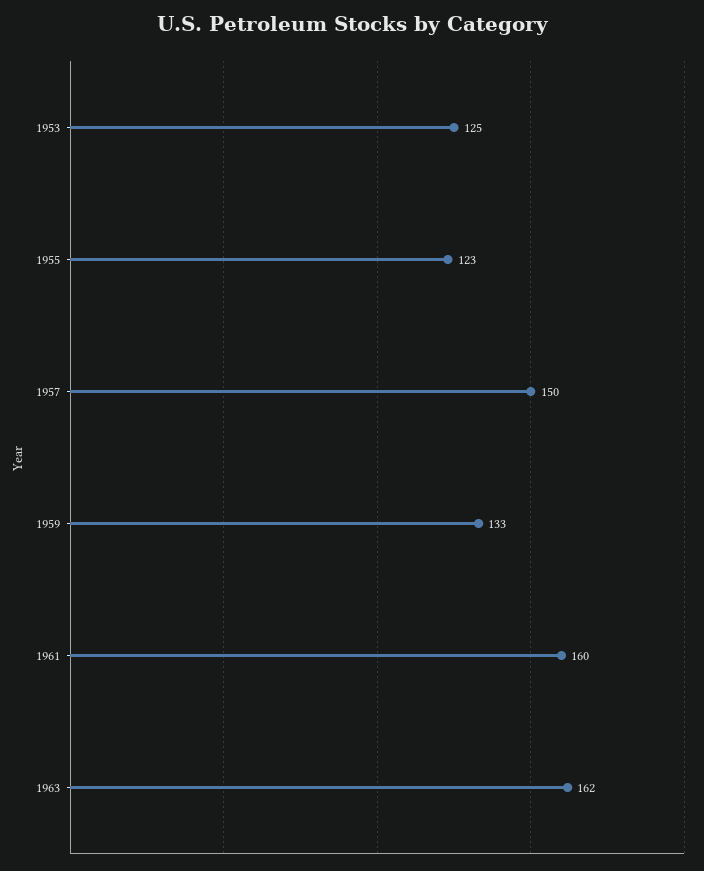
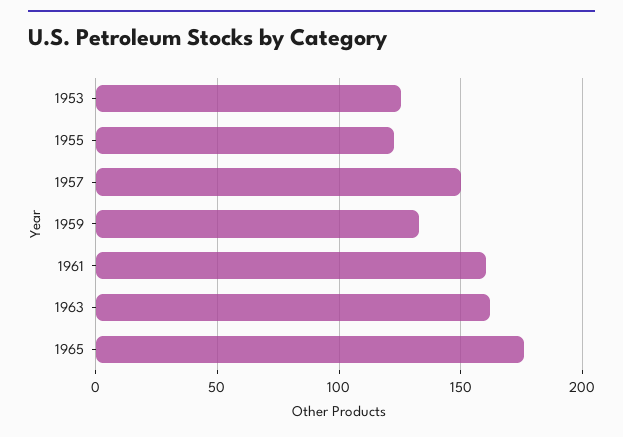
1965: none -> 175

